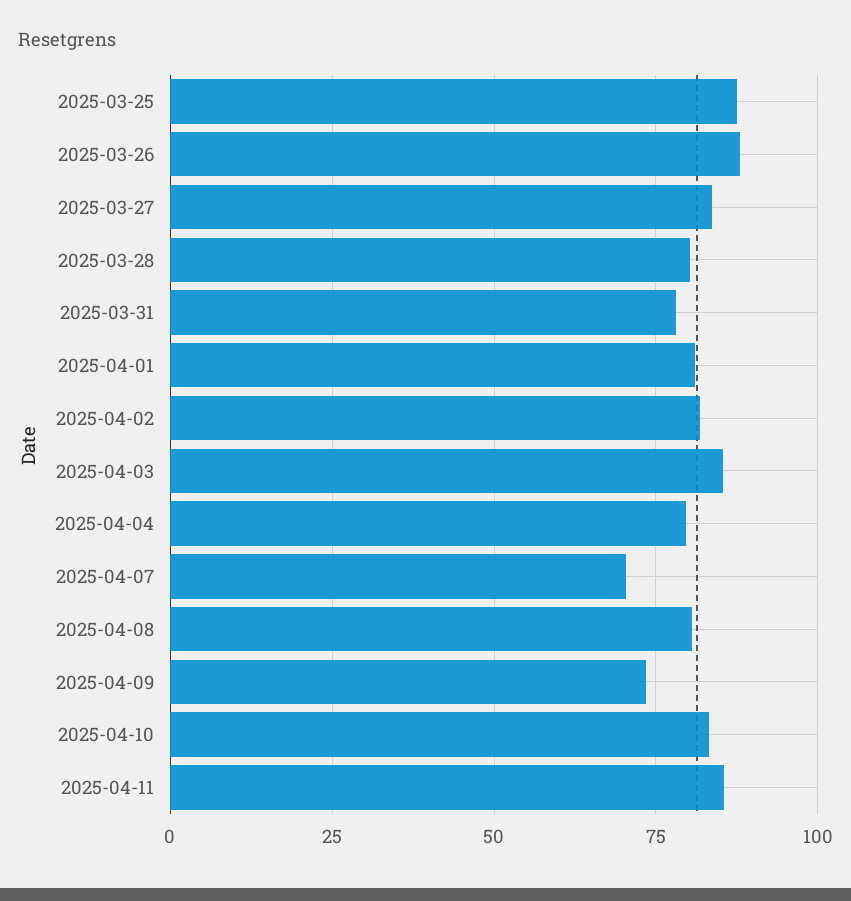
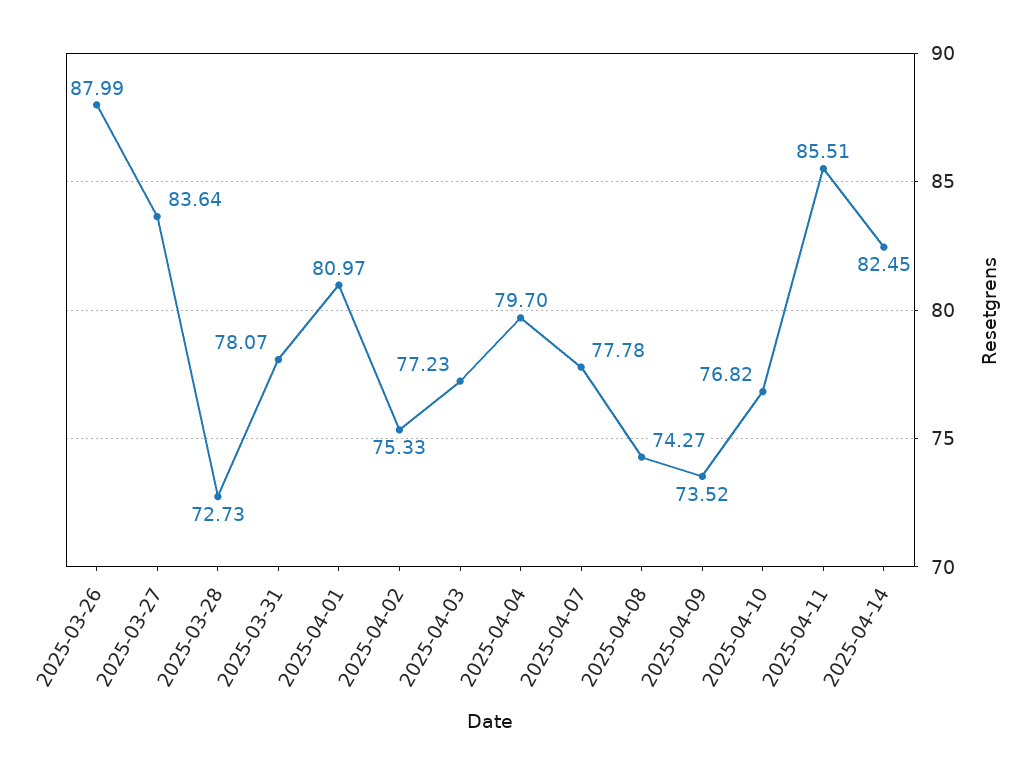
2025-03-25: 87.5 -> none
2025-03-28: 80 -> 72.73
2025-04-02: 82.5 -> 75.33
2025-04-03: 85 -> 77.23
2025-04-07: 70 -> 77.78
2025-04-08: 80 -> 74.27
2025-04-10: 82.5 -> 76.82
2025-04-14: none -> 82.45

